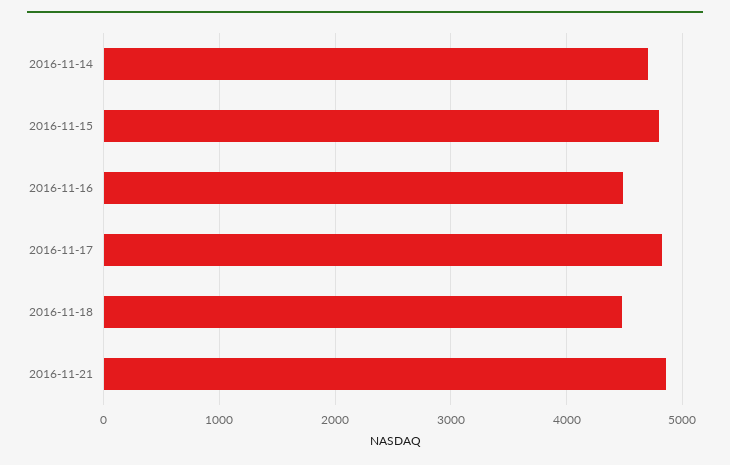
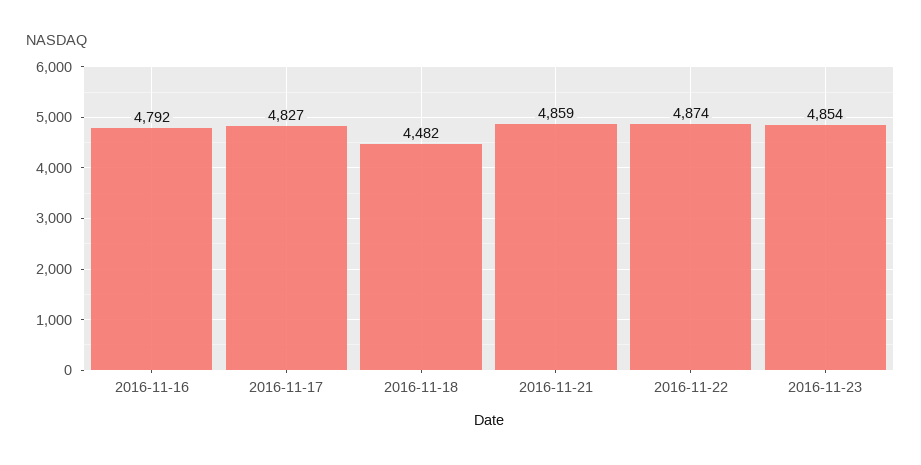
2016-11-14: 4700 -> none
2016-11-15: 4800 -> none
2016-11-16: 4500 -> 4792
2016-11-22: none -> 4874
2016-11-23: none -> 4854

